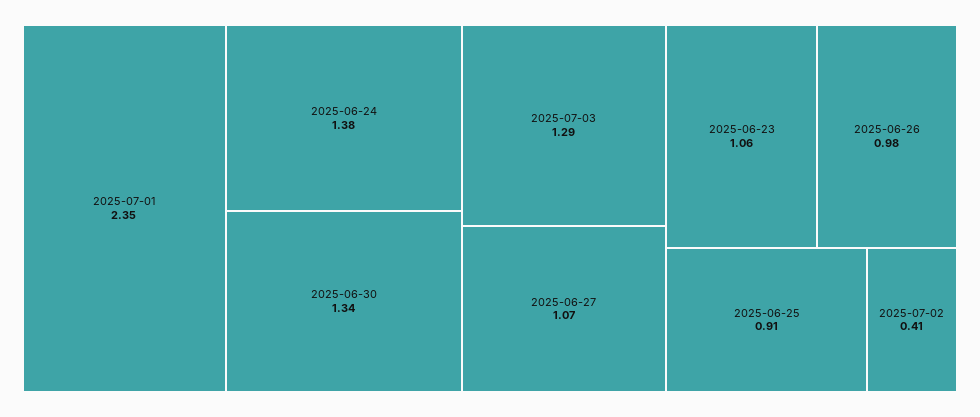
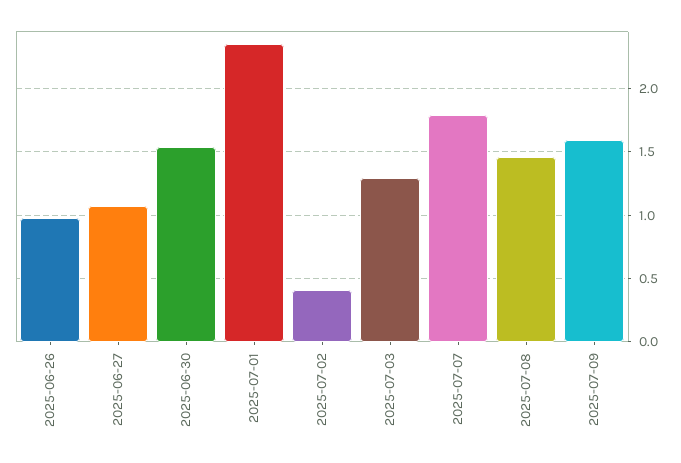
2025-06-24: 1.38 -> none
2025-06-30: 1.34 -> 1.55
2025-06-23: 1.06 -> none
2025-06-25: 0.91 -> none
2025-07-07: none -> 1.8
2025-07-08: none -> 1.45
2025-07-09: none -> 1.6

